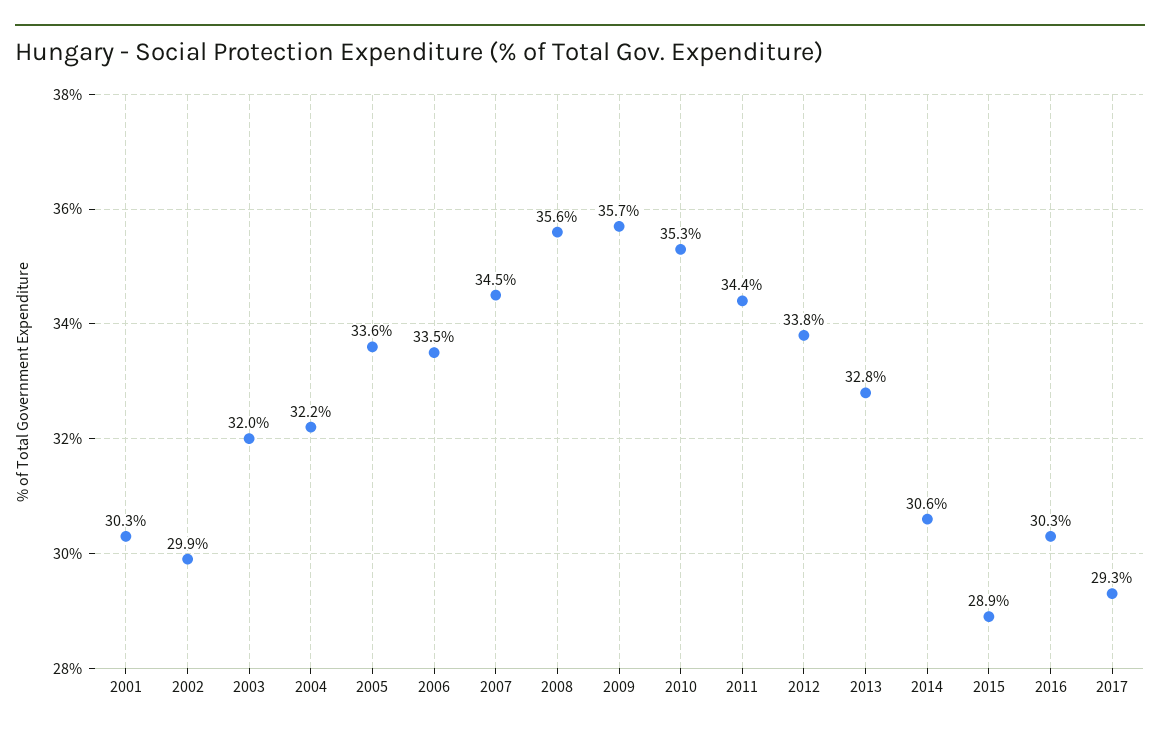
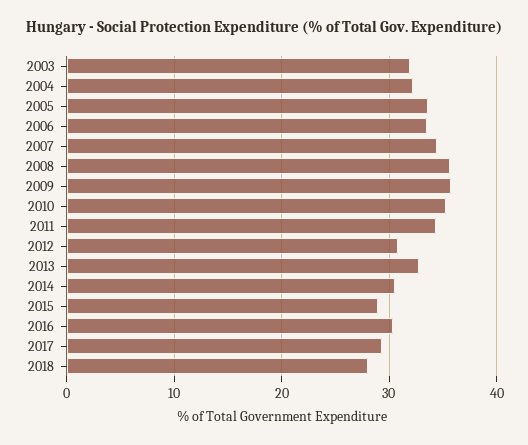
2001: 30.3 -> none
2002: 29.9 -> none
2012: 33.8 -> 31
2018: none -> 28

